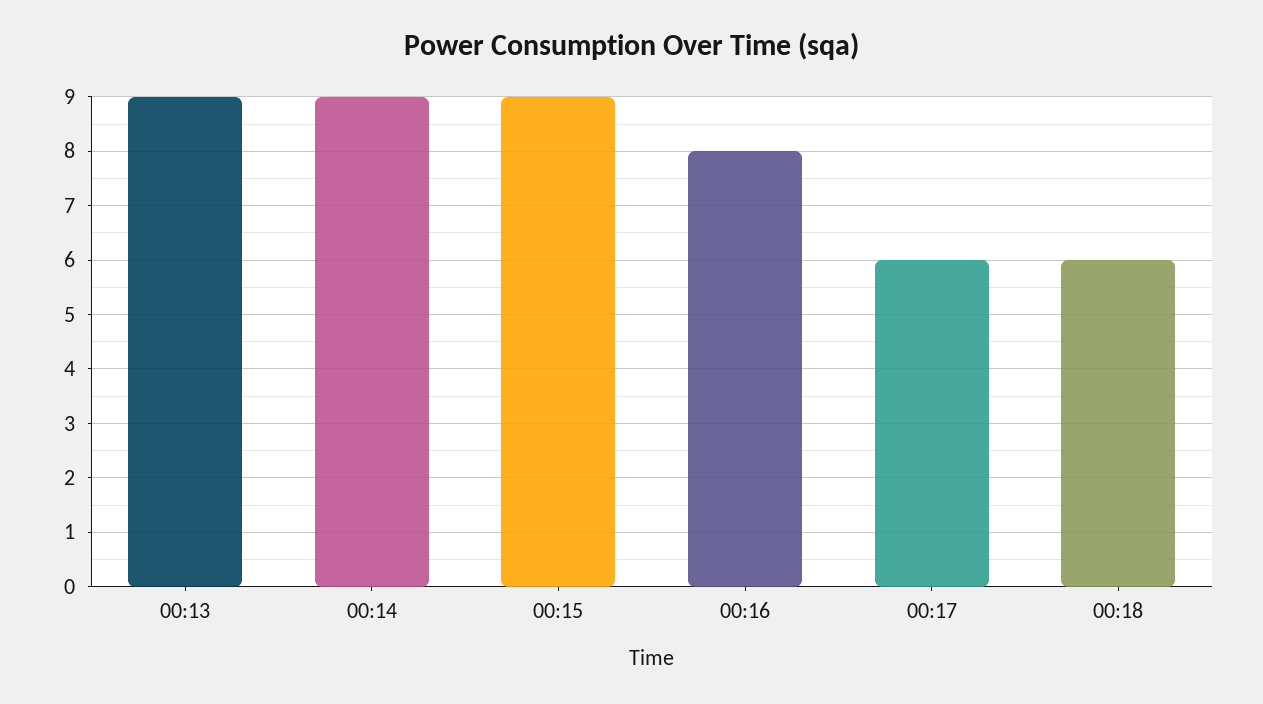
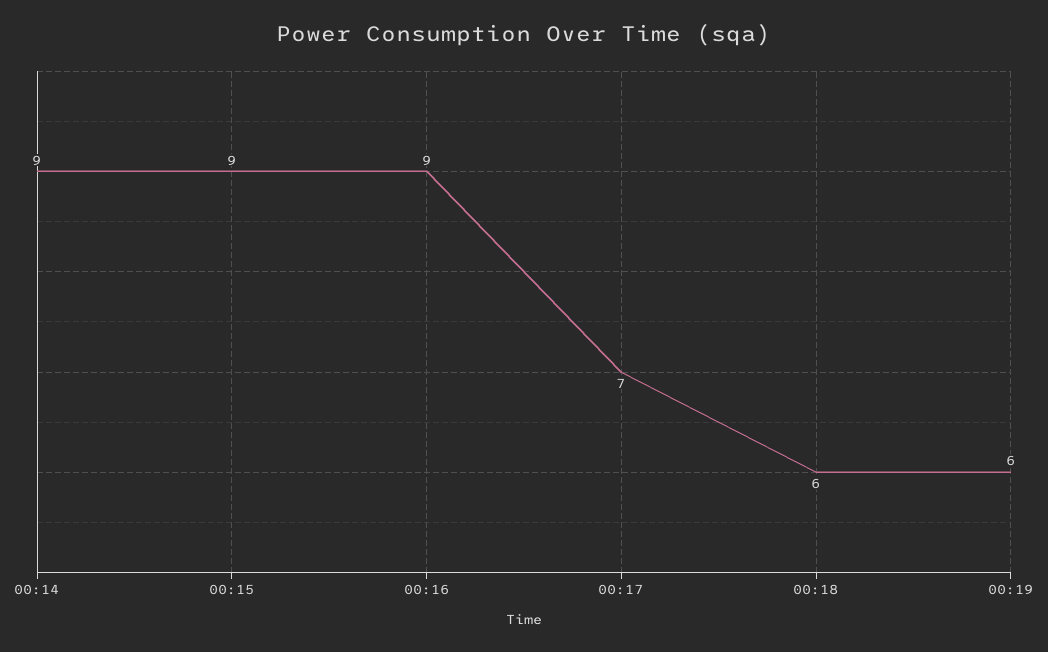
00:13: 9 -> none
00:16: 8 -> 9
00:17: 6 -> 7
00:19: none -> 6

